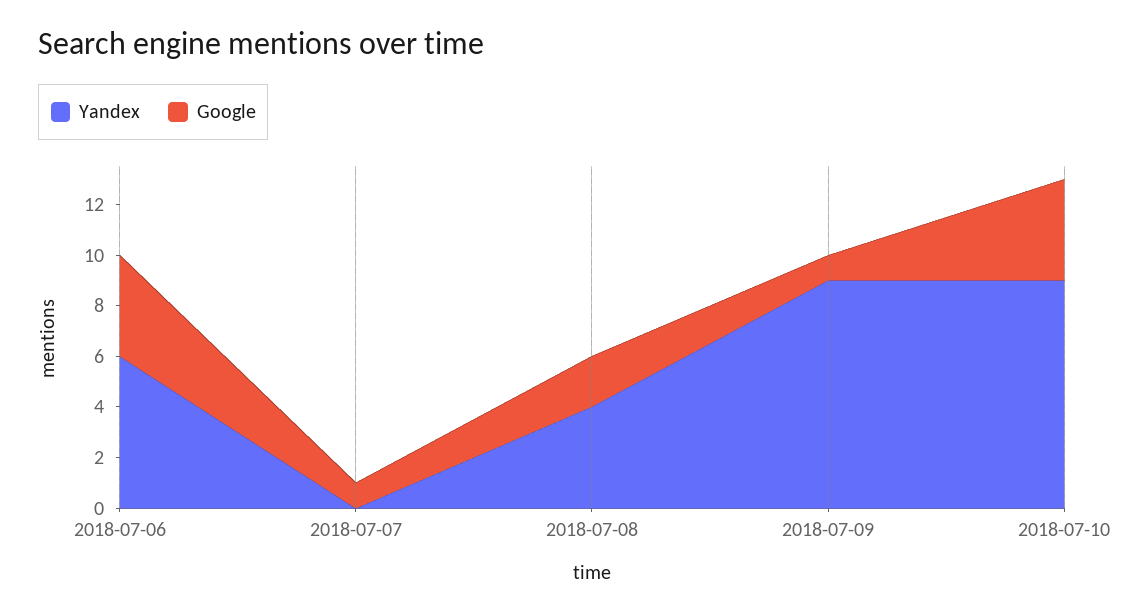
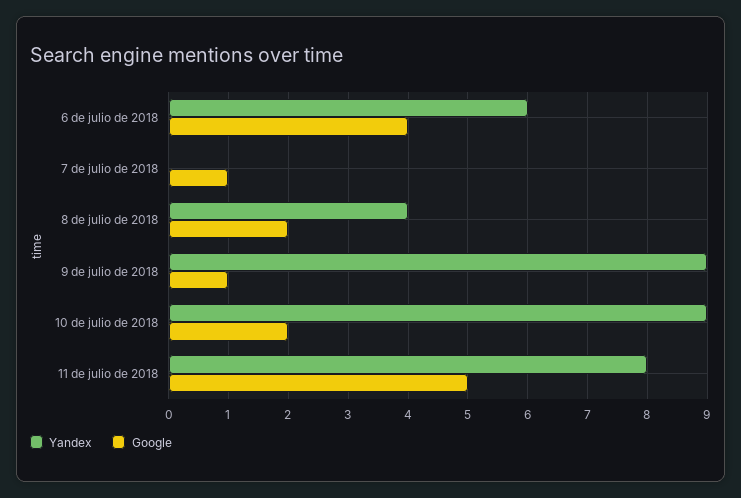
Google, 2018-07-10: 4 -> 2
Yandex, 11 de julio de 2018: none -> 8
Google, 11 de julio de 2018: none -> 5

